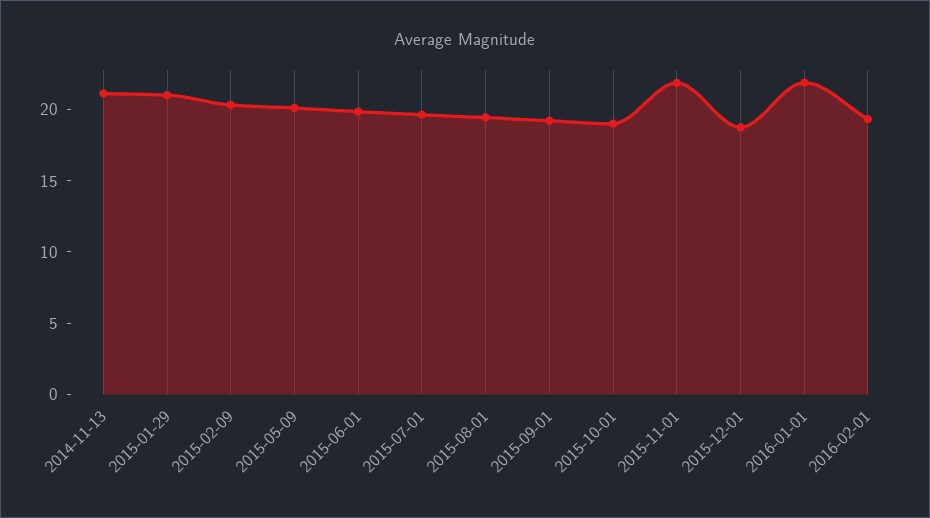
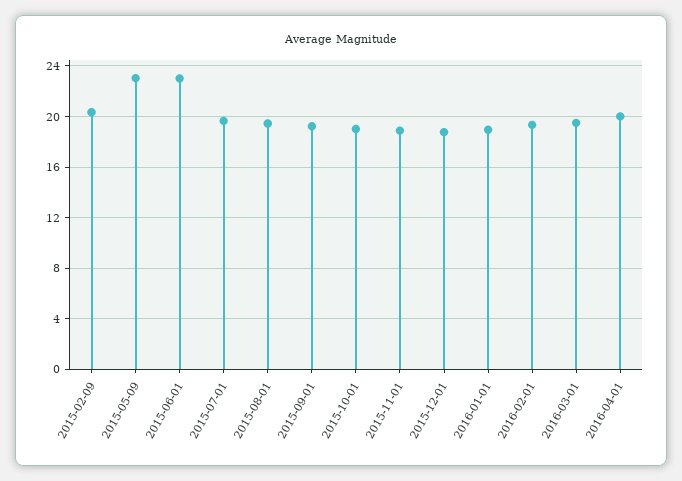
2014-11-13: 21 -> none
2015-01-29: 21 -> none
2015-05-09: 20 -> 23
2015-06-01: 20 -> 23
2015-11-01: 22 -> 19
2016-01-01: 22 -> 19
2016-03-01: none -> 19.5
2016-04-01: none -> 20

